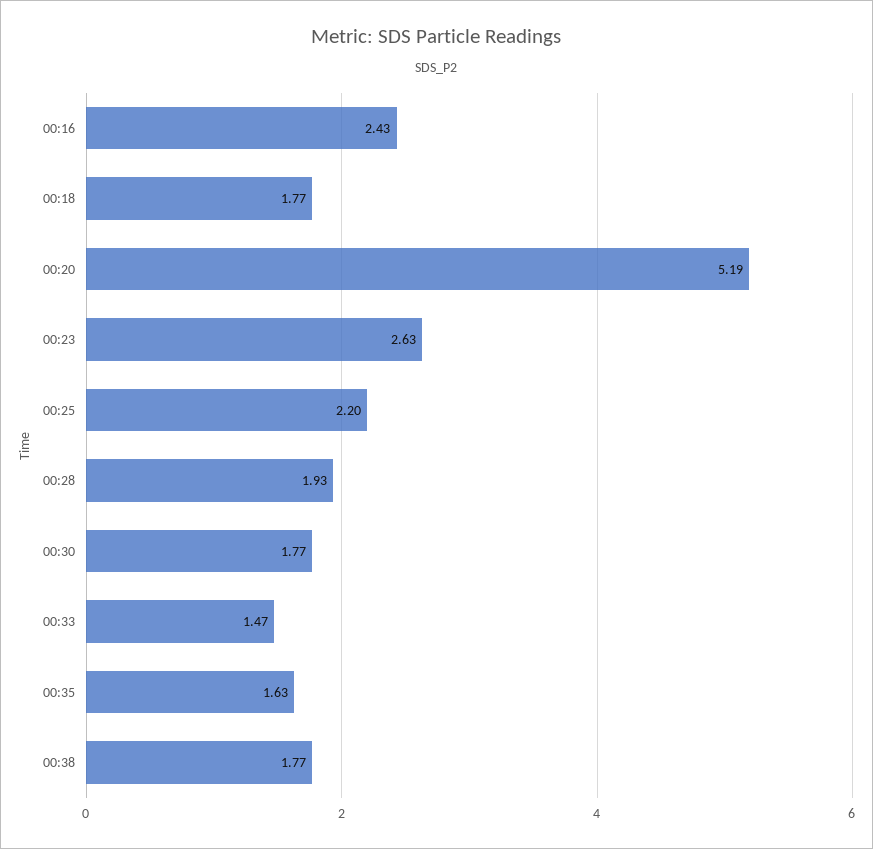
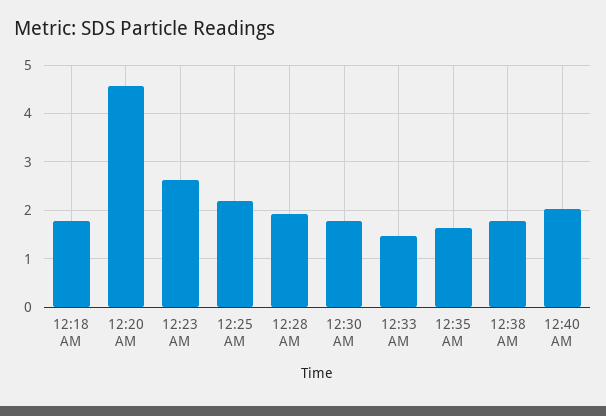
00:16: 2.43 -> none
00:20: 5.19 -> 4.6
12:40 AM: none -> 2

